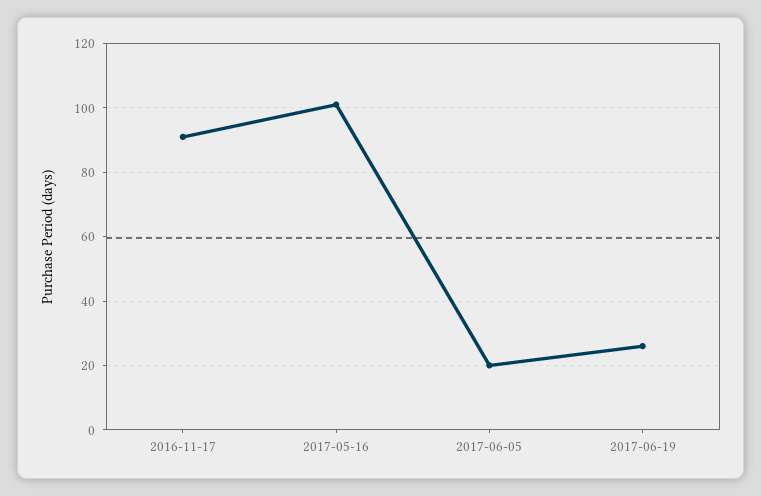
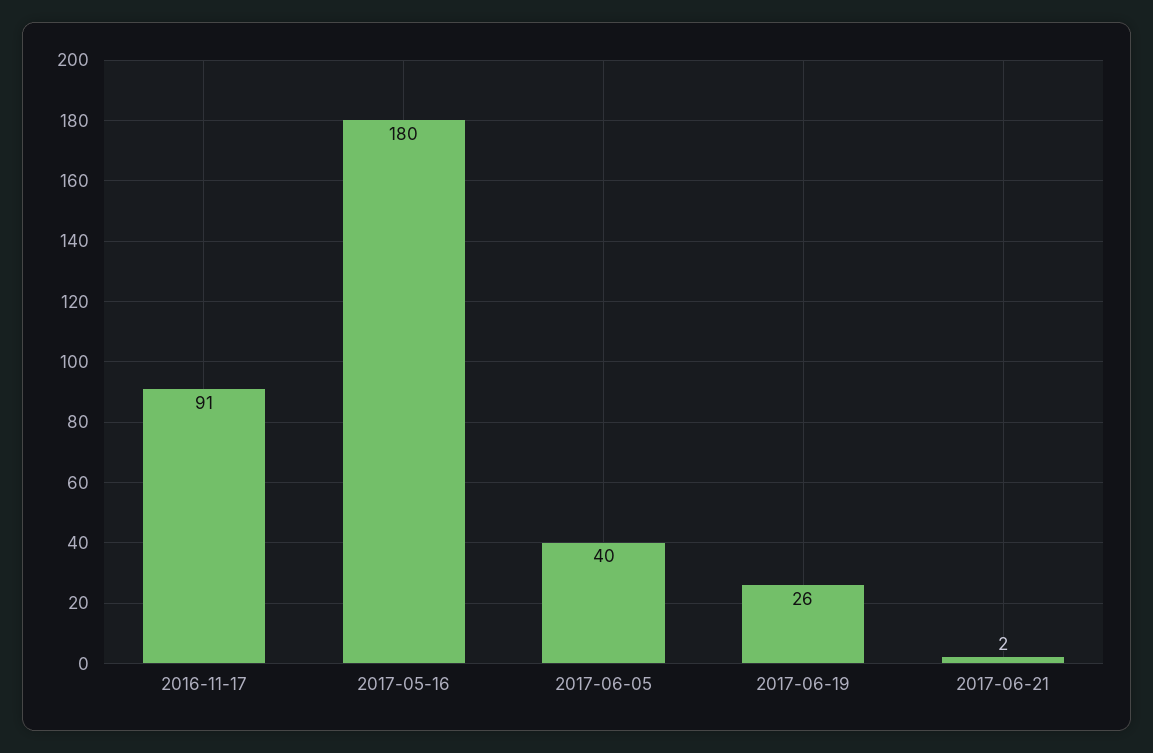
2017-05-16: 100 -> 180
2017-06-05: 20 -> 40
2017-06-21: none -> 2

